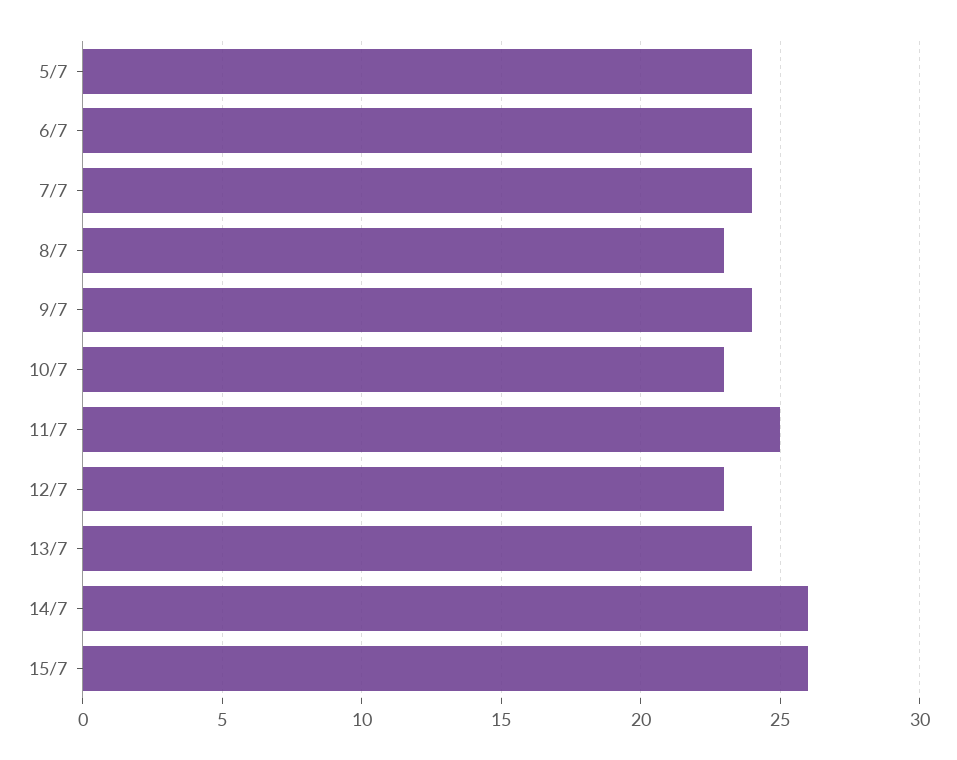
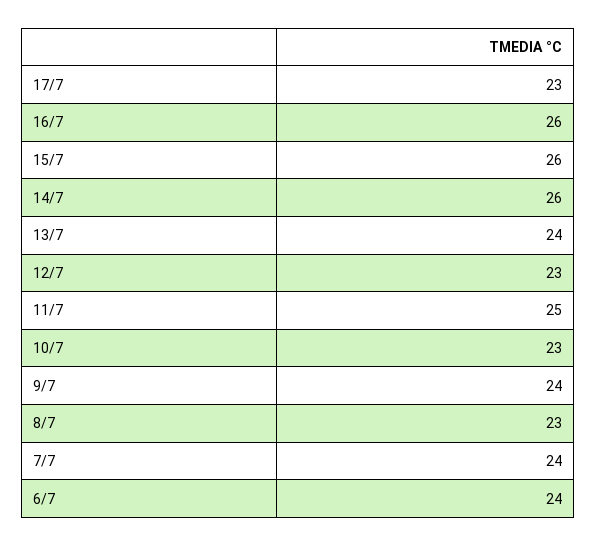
5/7: 24 -> none
17/7: none -> 23
16/7: none -> 26

